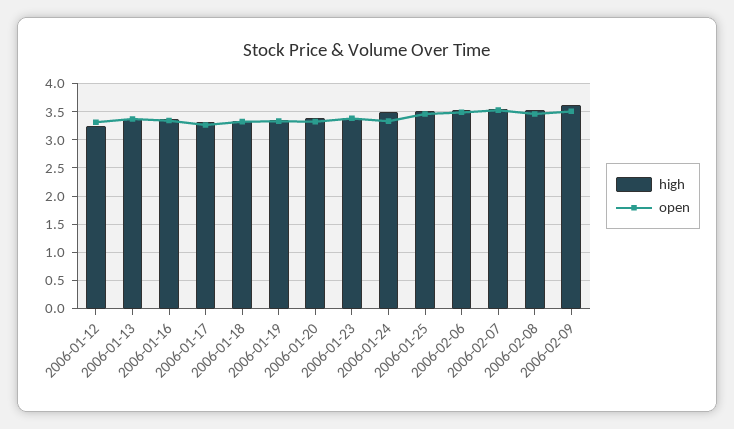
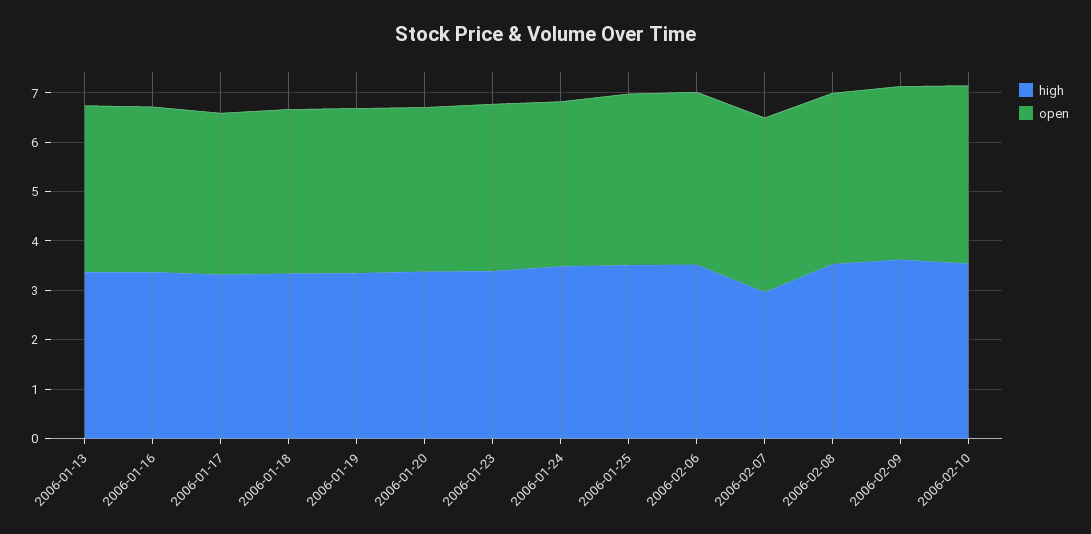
high, 2006-01-12: 3.25 -> none
open, 2006-01-12: 3.25 -> none
high, 2006-02-07: 3.5 -> 3
high, 2006-02-10: none -> 3.6
open, 2006-02-10: none -> 3.6

